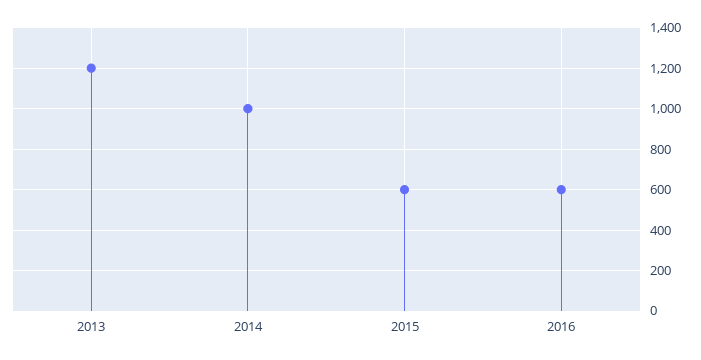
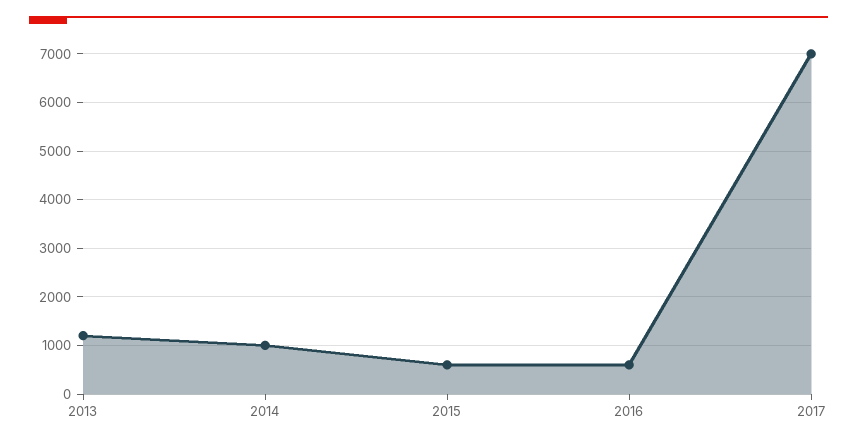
2017: none -> 7000

